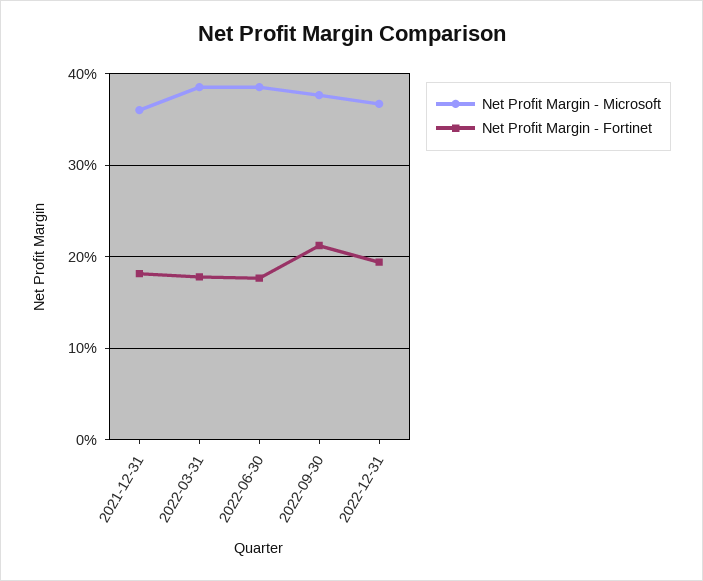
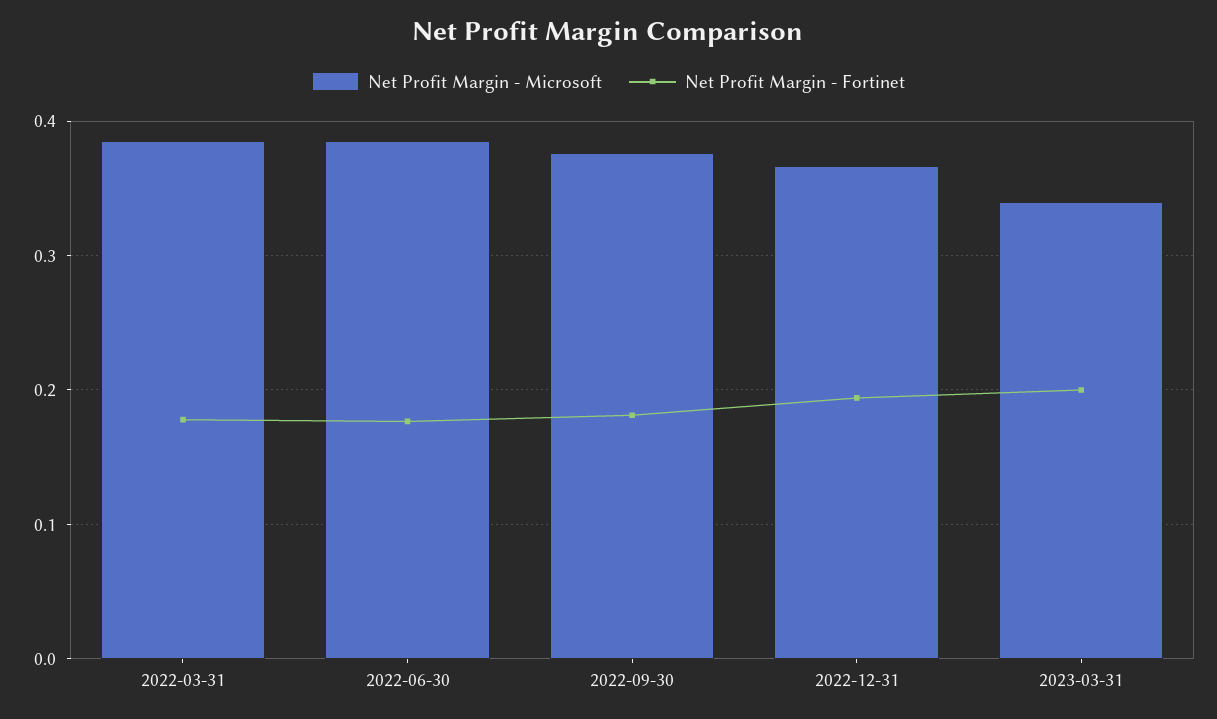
Net Profit Margin - Microsoft, 2021-12-31: 0.36 -> none
Net Profit Margin - Fortinet, 2021-12-31: 0.18 -> none
Net Profit Margin - Fortinet, 2022-09-30: 0.21 -> 0.18
Net Profit Margin - Microsoft, 2023-03-31: none -> 0.34
Net Profit Margin - Fortinet, 2023-03-31: none -> 0.2

